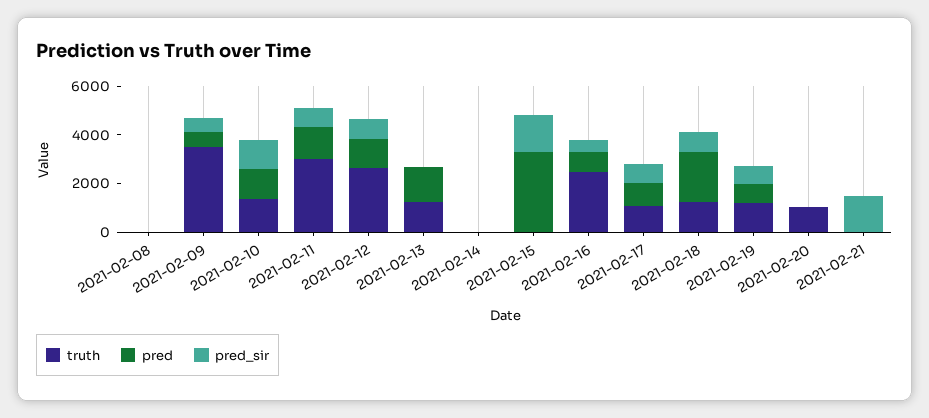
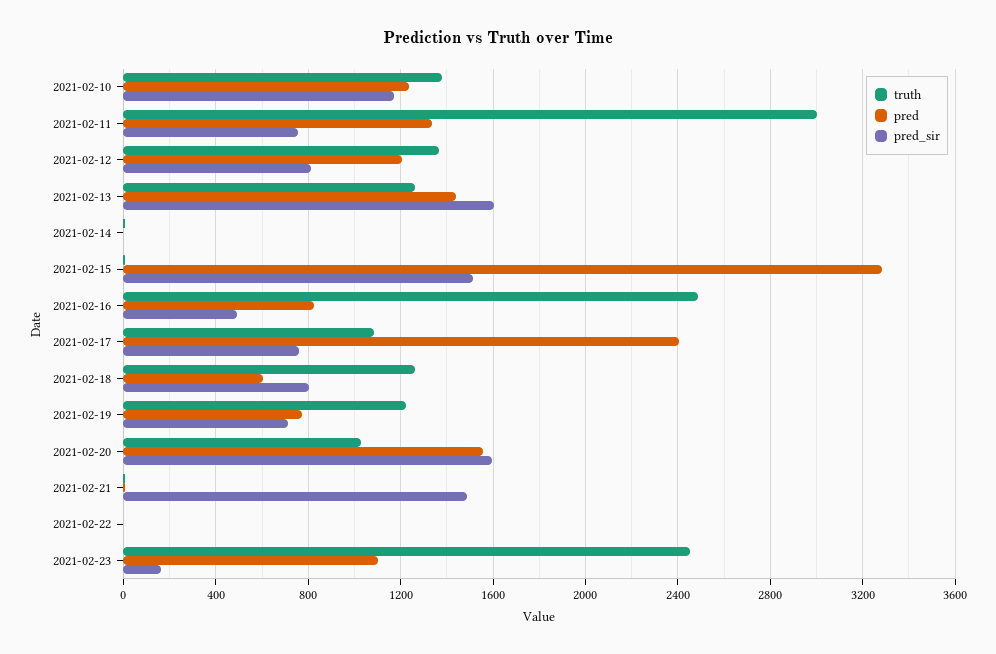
truth, 2021-02-08: 0 -> none
pred, 2021-02-08: 0 -> none
pred_sir, 2021-02-08: 0 -> none
truth, 2021-02-09: 3500 -> none
pred, 2021-02-09: 500 -> none
pred_sir, 2021-02-09: 500 -> none
truth, 2021-02-12: 2500 -> 1350
pred_sir, 2021-02-13: 0 -> 1600
pred, 2021-02-17: 1000 -> 2400
pred, 2021-02-18: 2000 -> 600
pred, 2021-02-20: 0 -> 1550
pred_sir, 2021-02-20: 0 -> 1600
truth, 2021-02-22: none -> 0
pred, 2021-02-22: none -> 0
pred_sir, 2021-02-22: none -> 0
truth, 2021-02-23: none -> 2450
pred, 2021-02-23: none -> 1100
pred_sir, 2021-02-23: none -> 150

